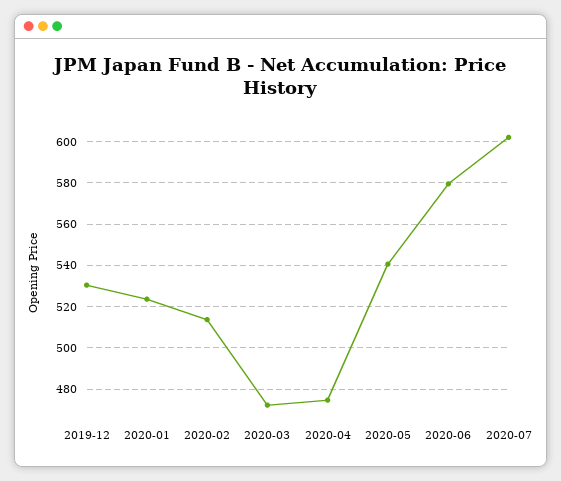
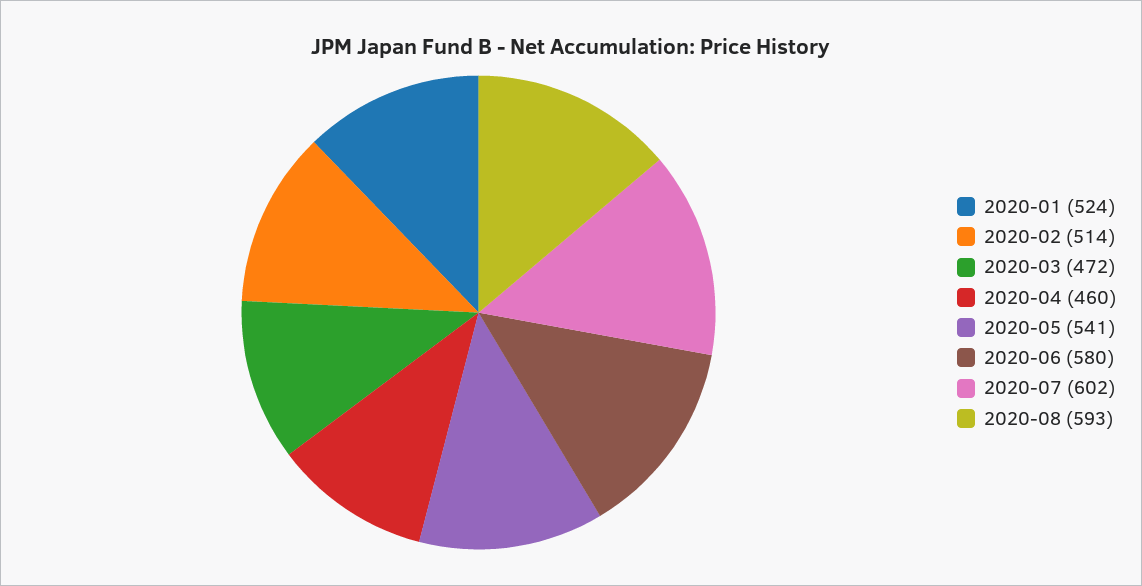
2019-12: 530 -> none
2020-04: 475 -> 460
2020-08: none -> 593

